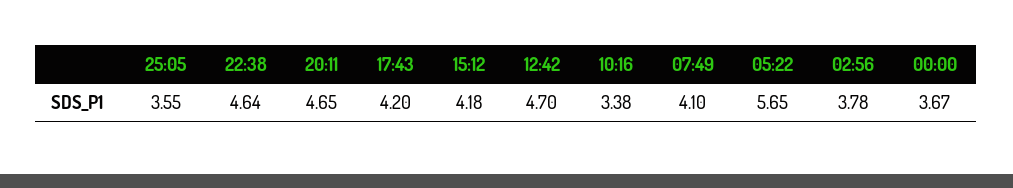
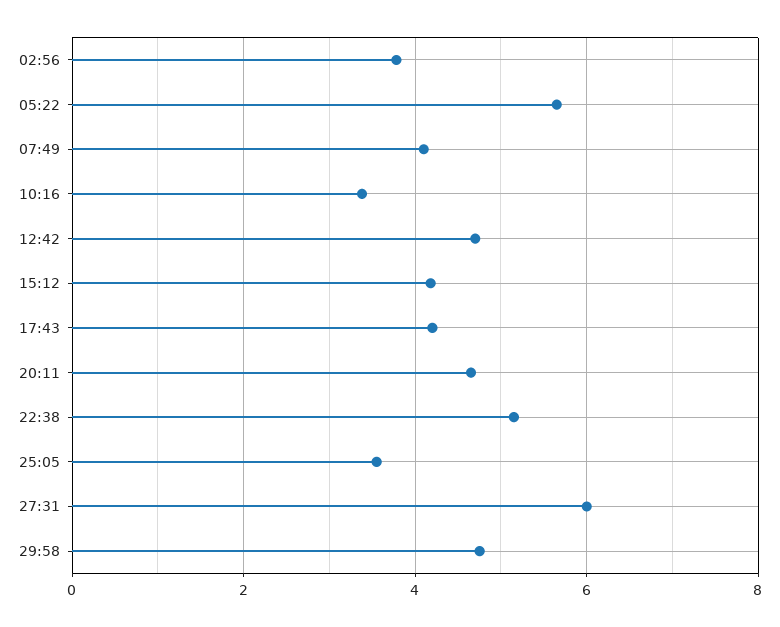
22:38: 4.64 -> 5.2
00:00: 3.67 -> none
27:31: none -> 6
29:58: none -> 4.8

